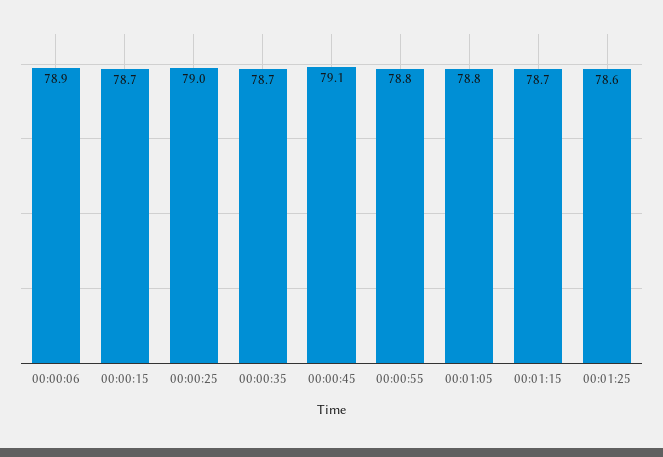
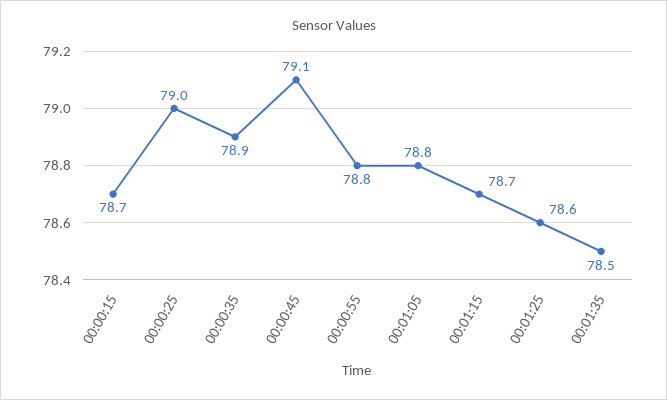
00:00:06: 78.9 -> none
00:00:35: 78.7 -> 78.9
00:01:35: none -> 78.5

